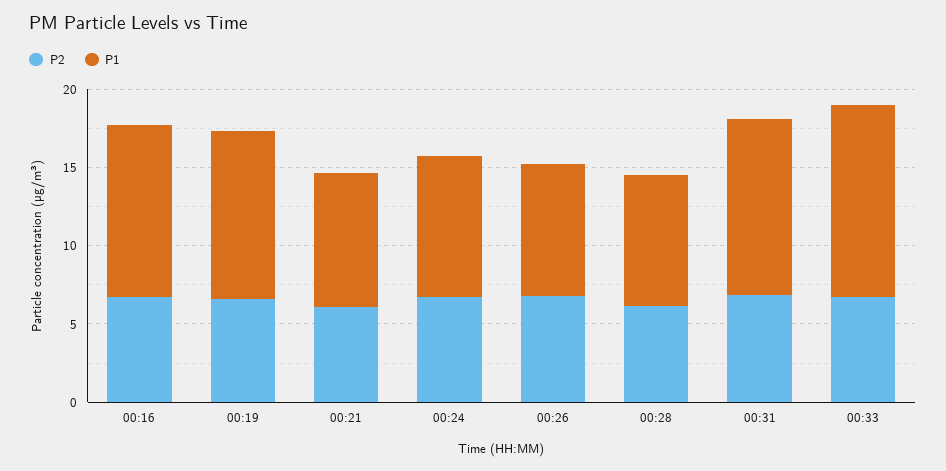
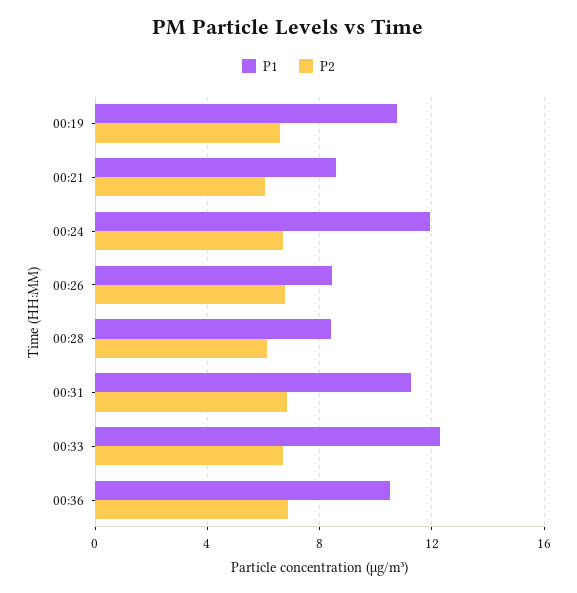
P2, 00:16: 7 -> none
P1, 00:16: 11 -> none
P1, 00:24: 9 -> 12
P1, 00:36: none -> 10.5
P2, 00:36: none -> 7

